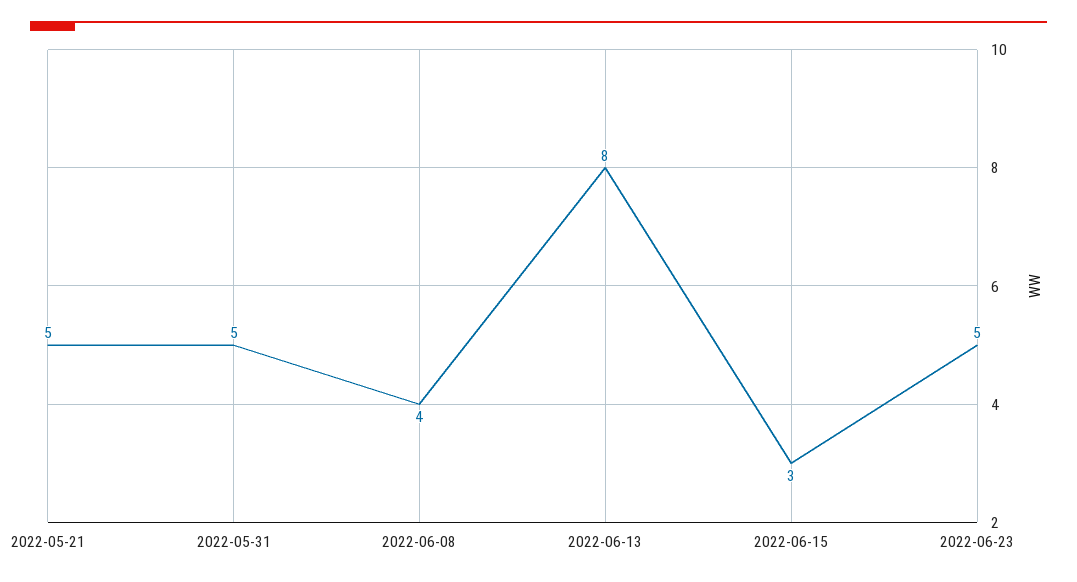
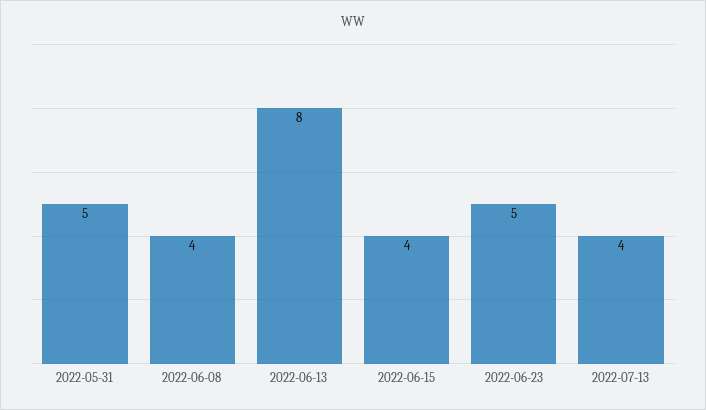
2022-05-21: 5 -> none
2022-06-15: 3 -> 4
2022-07-13: none -> 4

